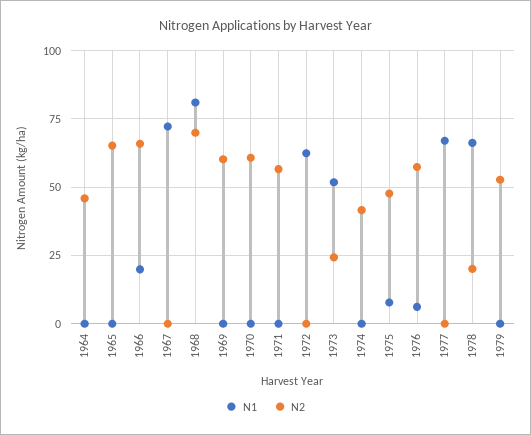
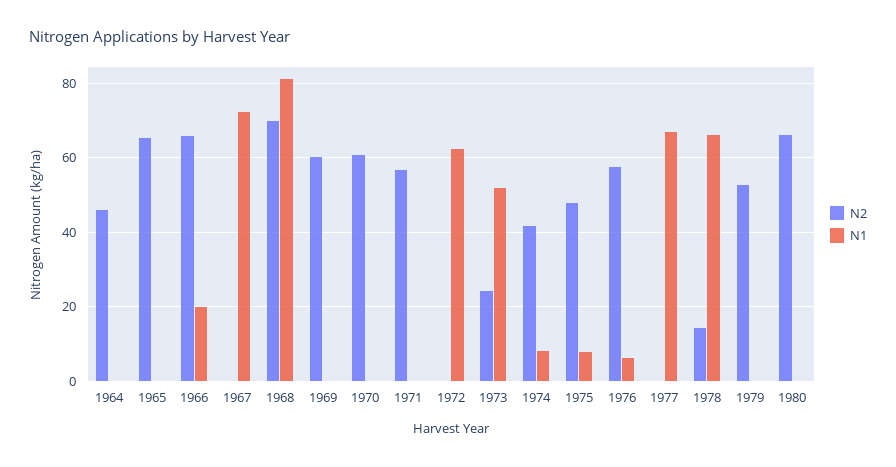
N1, 1974: 0 -> 8
N2, 1978: 20 -> 14
N2, 1980: none -> 66
N1, 1980: none -> 0

